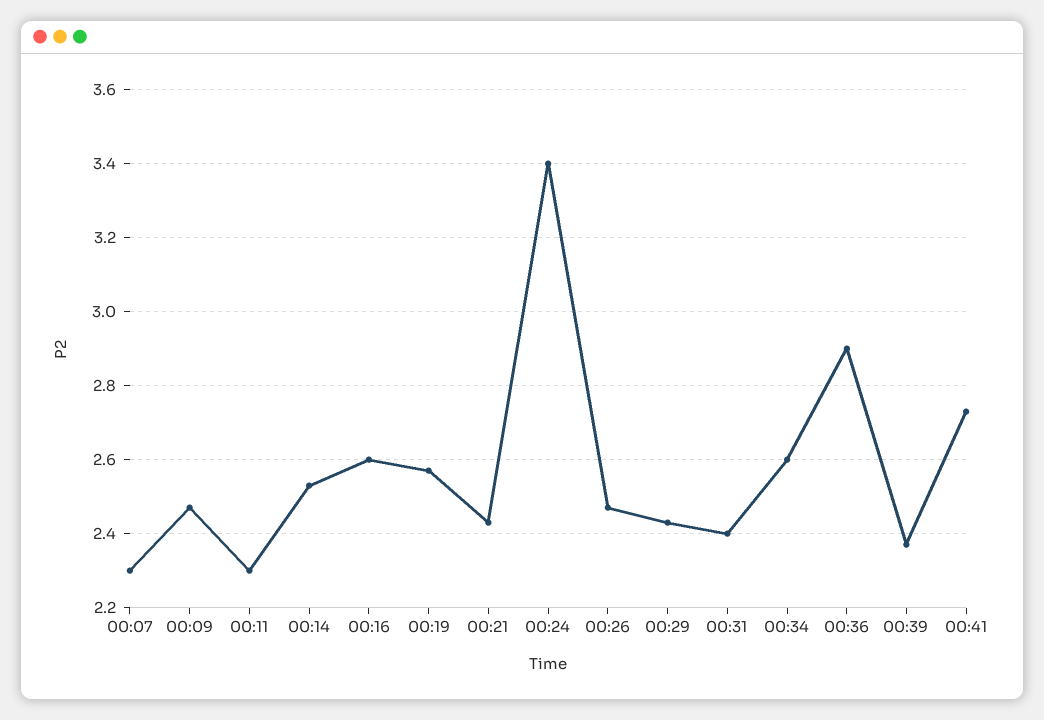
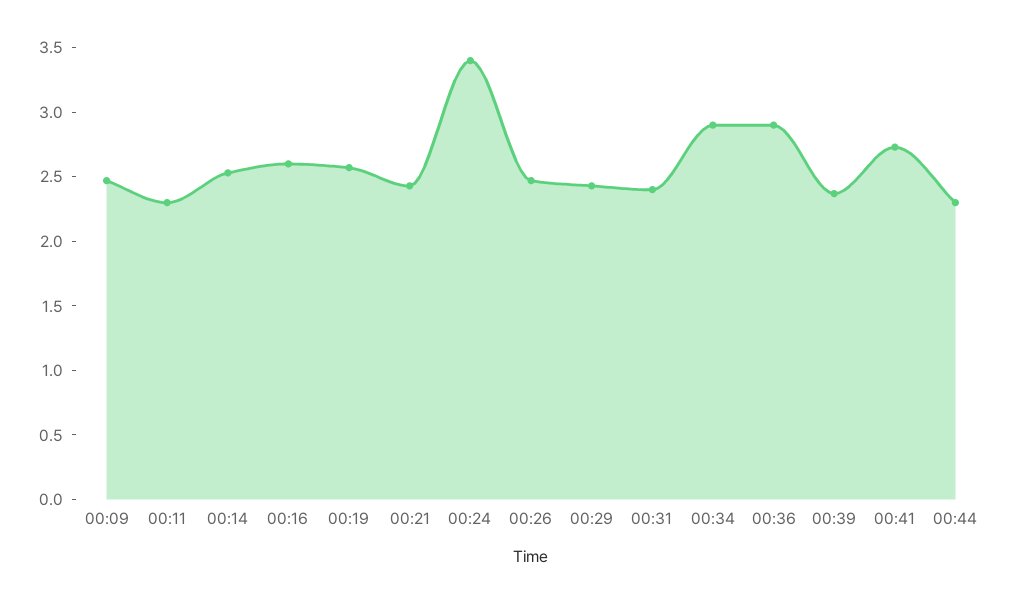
00:07: 2.3 -> none
00:34: 2.6 -> 2.9
00:44: none -> 2.3

